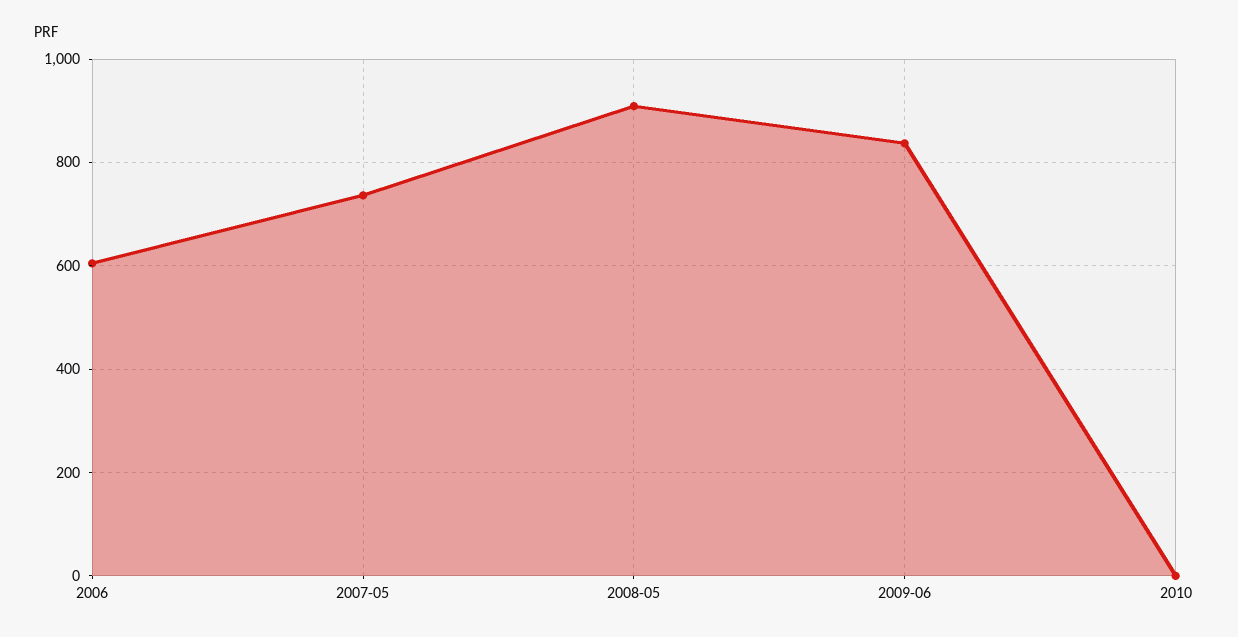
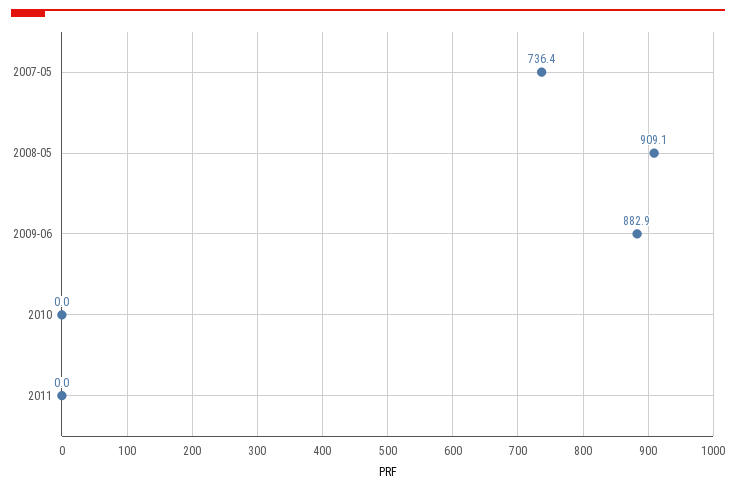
2006: 600 -> none
2009-06: 840 -> 882.9
2011: none -> 0

